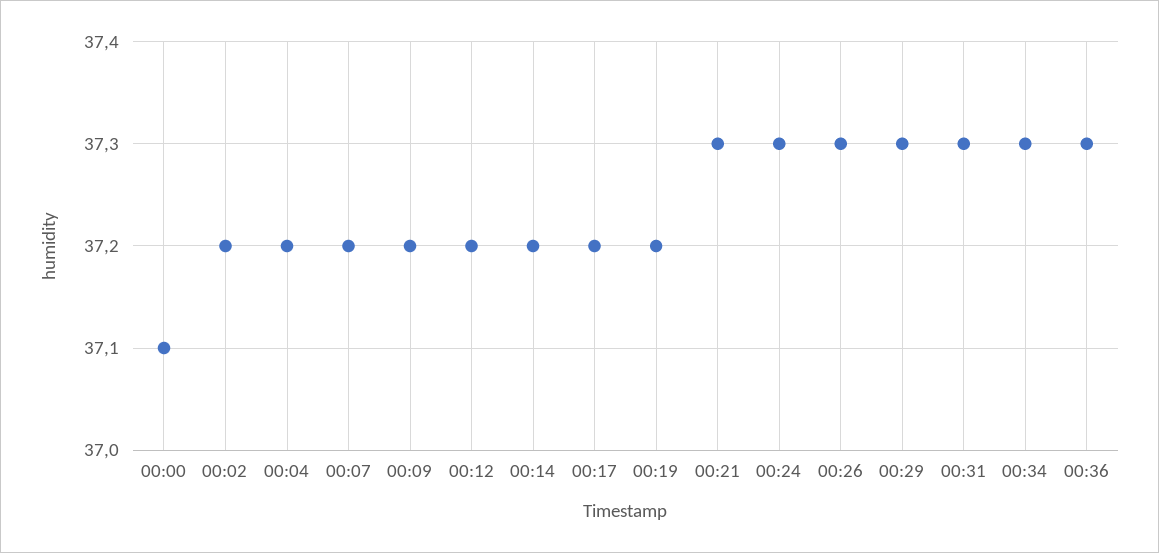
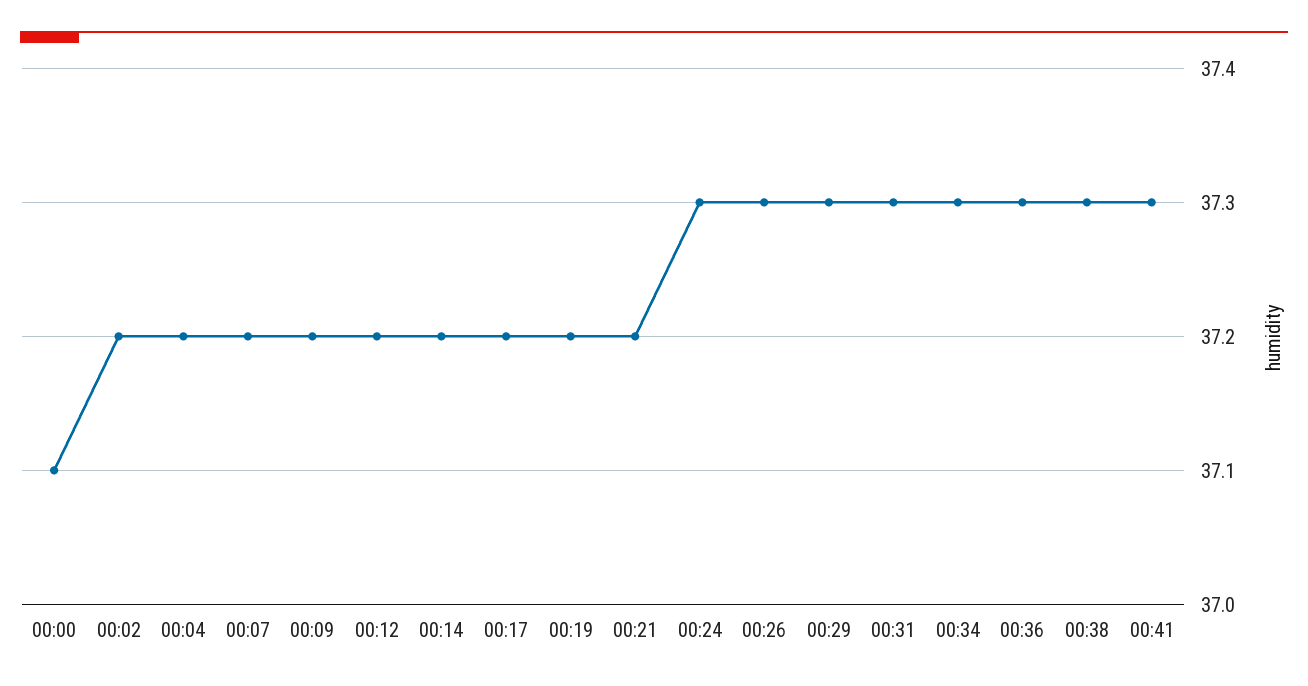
00:21: 37.3 -> 37.2
00:38: none -> 37.3
00:41: none -> 37.3

